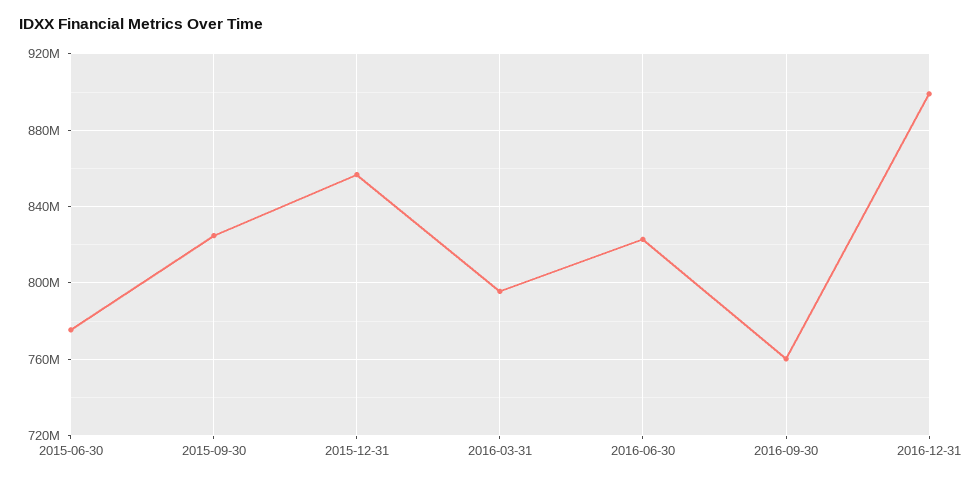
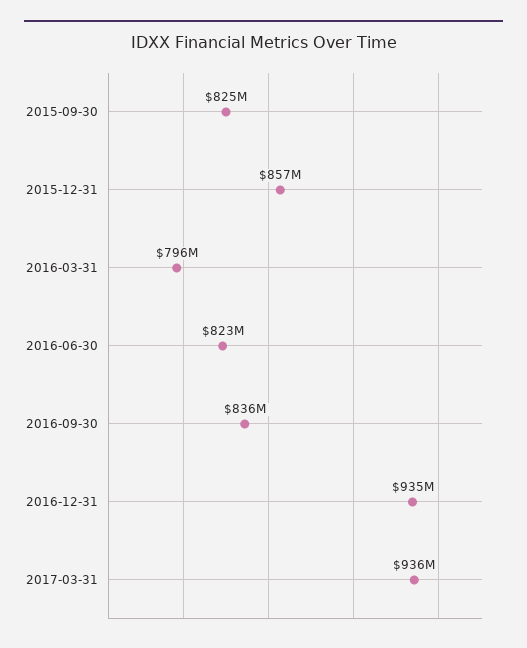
2015-06-30: 775000000 -> none
2016-09-30: 760000000 -> 836000000
2016-12-31: 900000000 -> 935000000
2017-03-31: none -> 936000000

